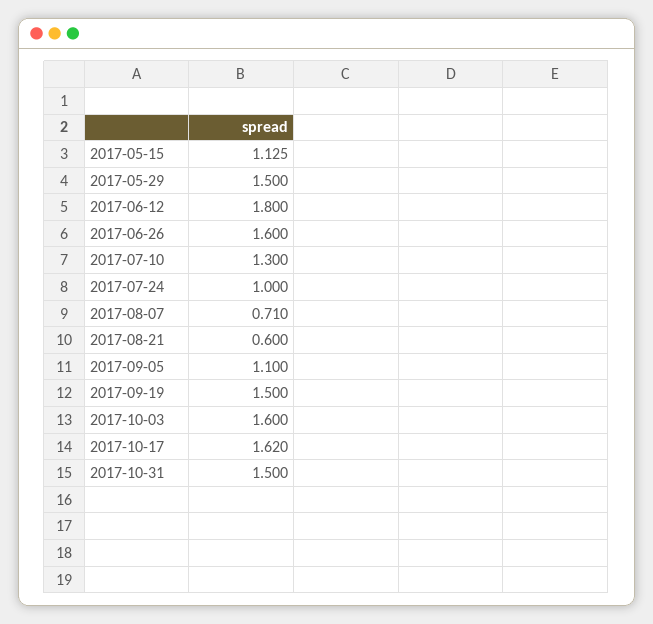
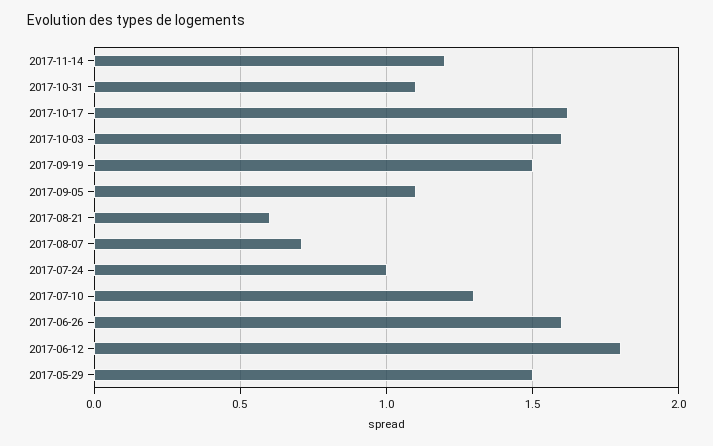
2017-05-15: 1.125 -> none
2017-10-31: 1.5 -> 1.1
2017-11-14: none -> 1.2

